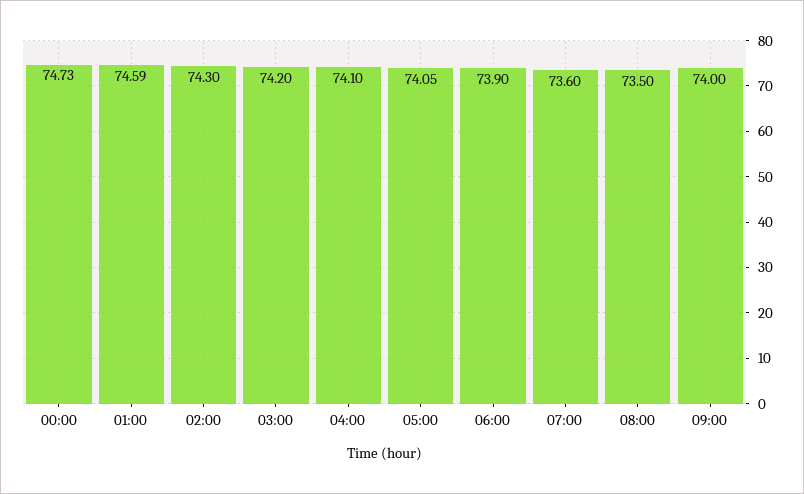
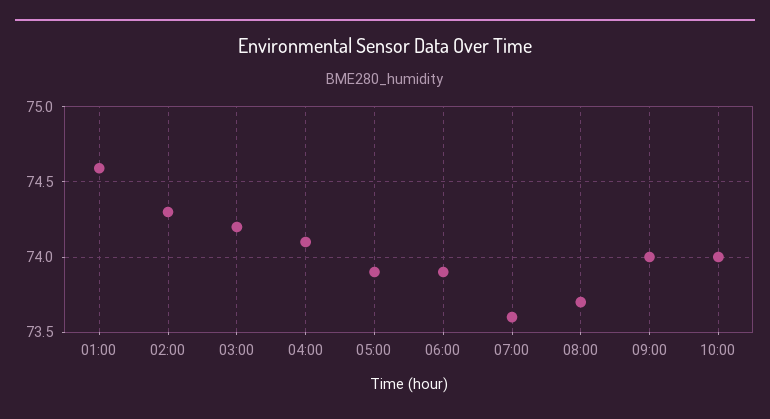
00:00: 74.73 -> none
05:00: 74.05 -> 73.9
08:00: 73.5 -> 73.7
10:00: none -> 74

